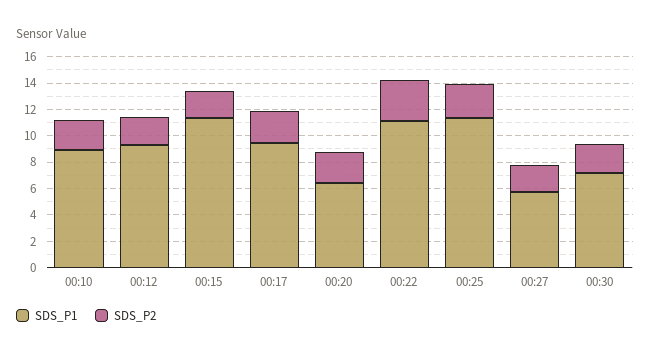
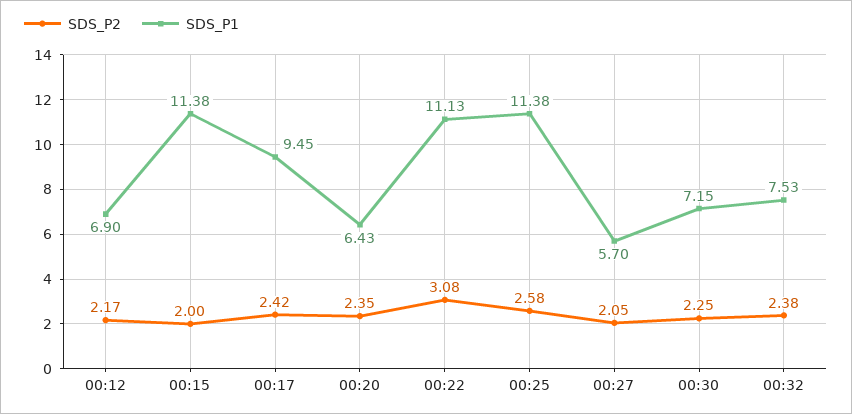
SDS_P1, 00:10: 9 -> none
SDS_P2, 00:10: 2 -> none
SDS_P1, 00:12: 9 -> 6.9
SDS_P2, 00:32: none -> 2.38
SDS_P1, 00:32: none -> 7.53

